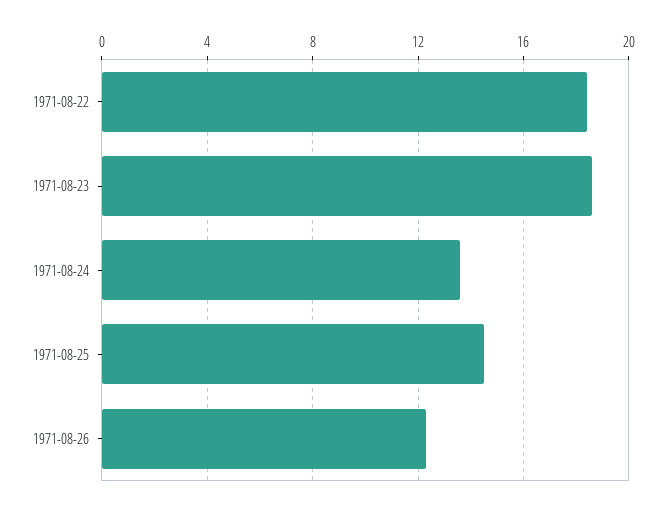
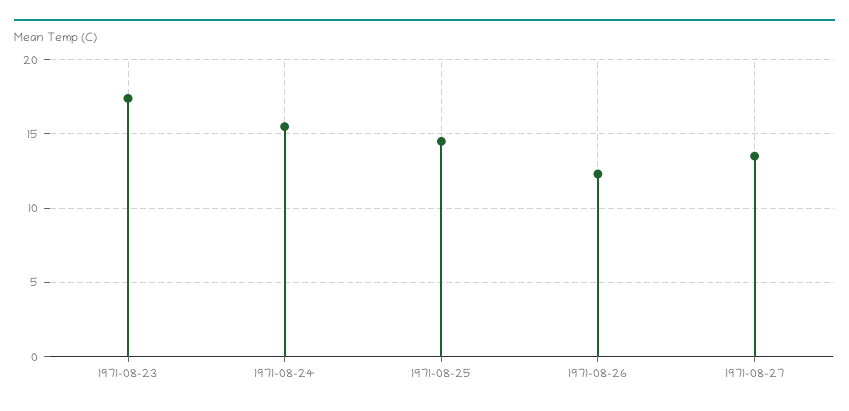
1971-08-22: 18.5 -> none
1971-08-23: 18.5 -> 17.5
1971-08-24: 13.5 -> 15.5
1971-08-27: none -> 13.5

